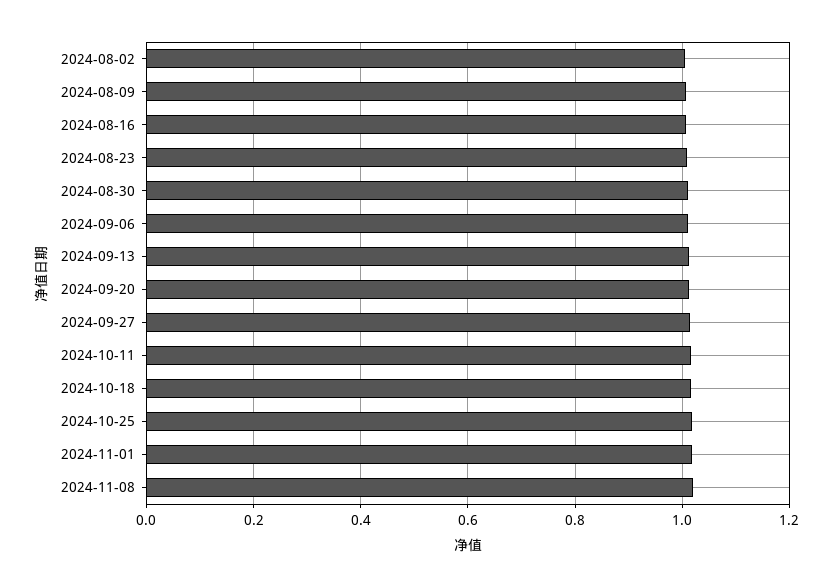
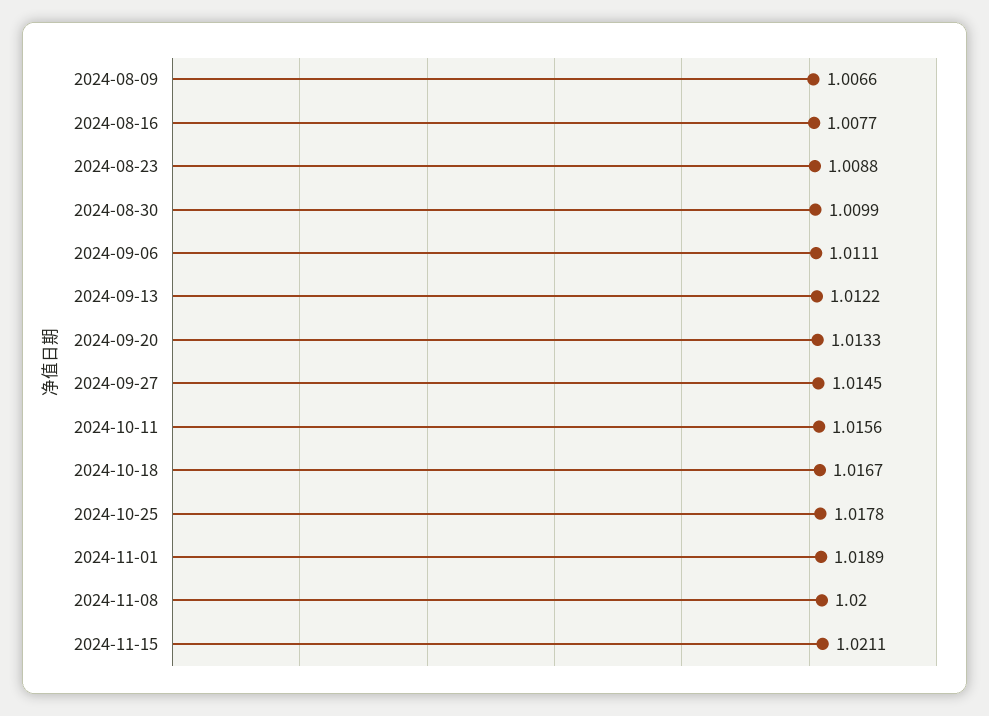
2024-08-02: 1 -> none
2024-11-15: none -> 1.0211

